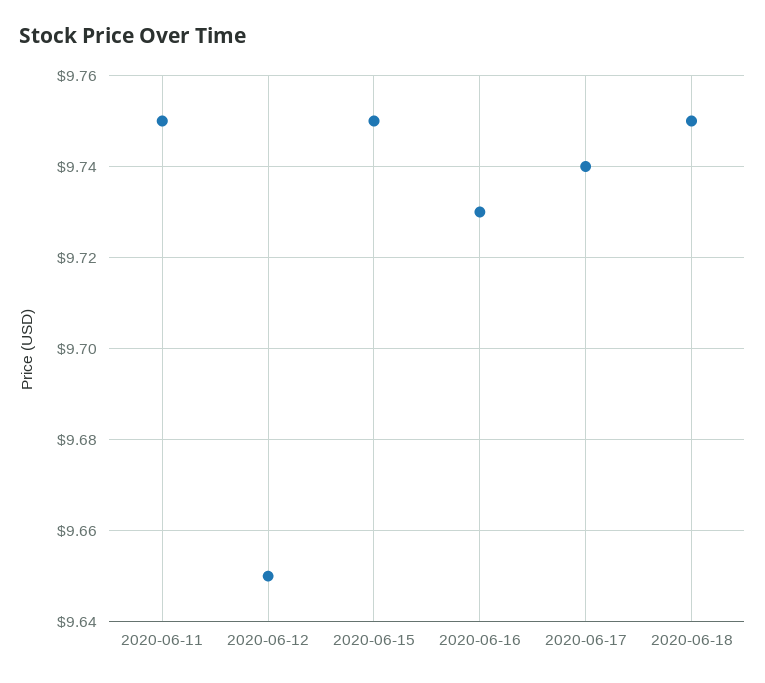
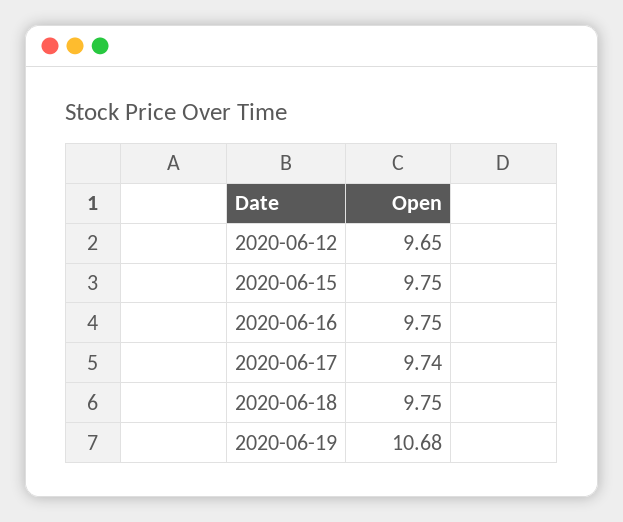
2020-06-11: 9.75 -> none
2020-06-16: 9.73 -> 9.75
2020-06-19: none -> 10.68

